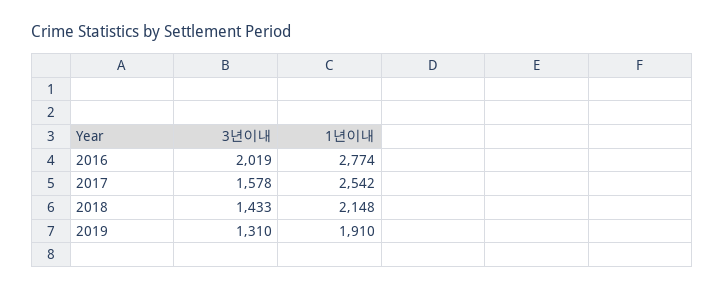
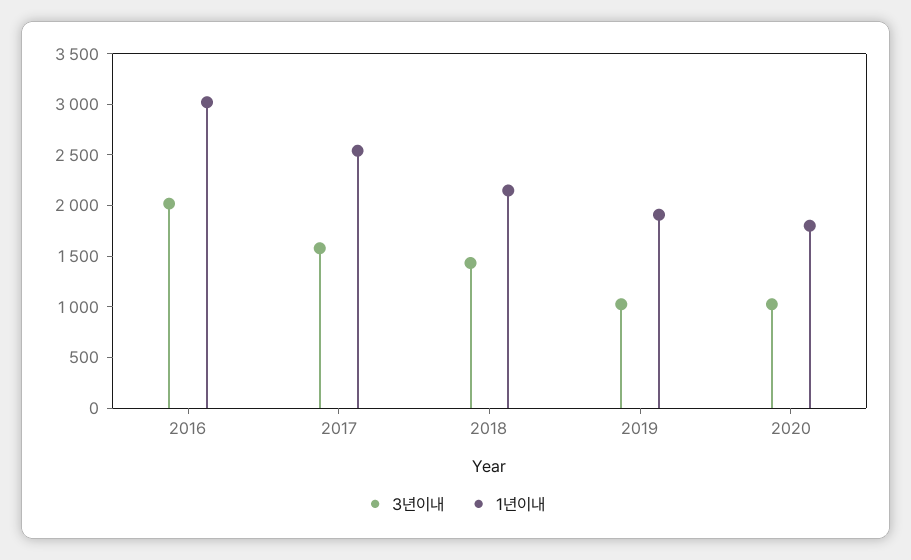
1년이내, 2016: 2774 -> 3000
3년이내, 2019: 1310 -> 1000
3년이내, 2020: none -> 1000
1년이내, 2020: none -> 1800

